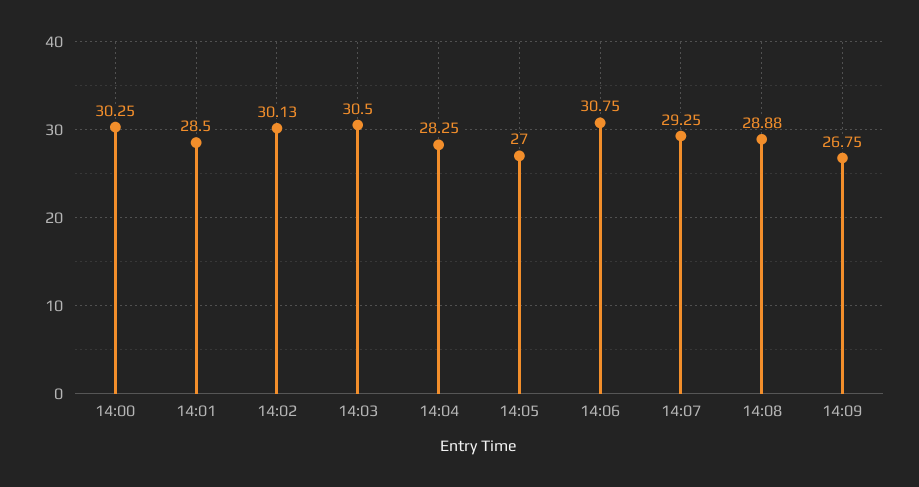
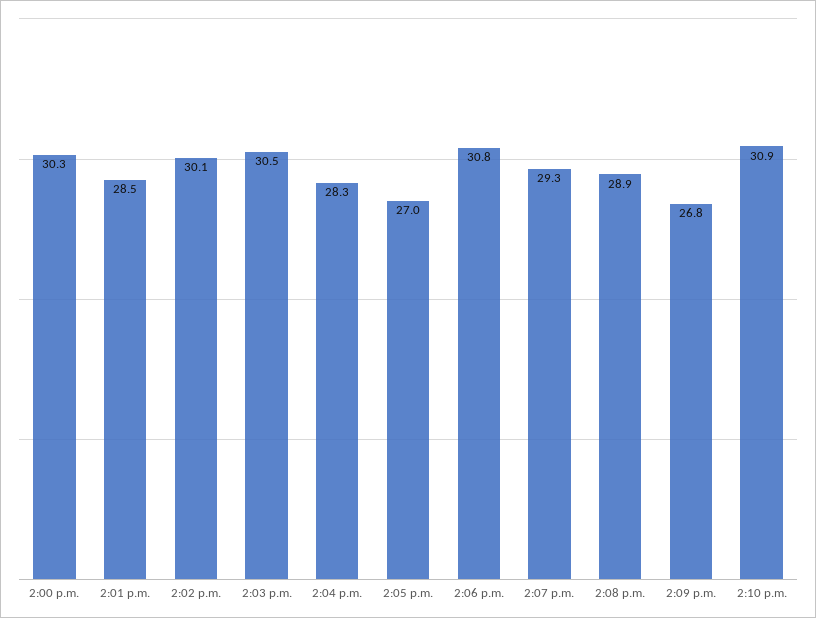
2:10 p.m.: none -> 30.9

